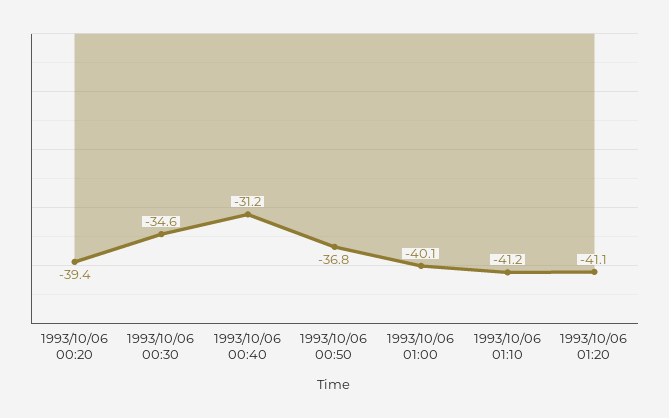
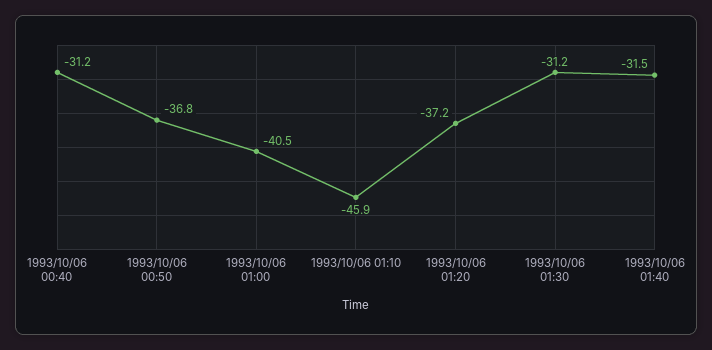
1993/10/06 00:20: -39.4 -> none
1993/10/06 00:30: -34.6 -> none
1993/10/06 01:00: -40.1 -> -40.5
1993/10/06 01:10: -41.2 -> -45.9
1993/10/06 01:20: -41.1 -> -37.2
1993/10/06 01:30: none -> -31.2
1993/10/06 01:40: none -> -31.5

